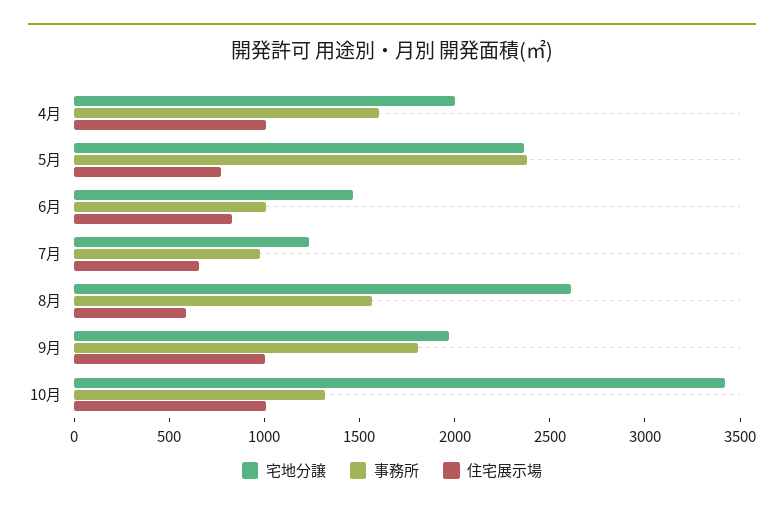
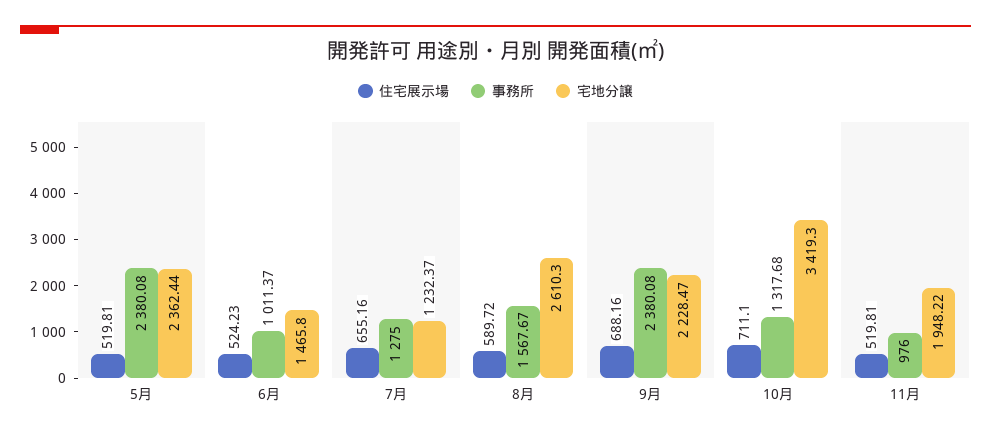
宅地分譲, 4月: 2000 -> none
事務所, 4月: 1600 -> none
住宅展示場, 4月: 1000 -> none
住宅展示場, 5月: 800 -> 519.81
住宅展示場, 6月: 800 -> 524.23
事務所, 7月: 1000 -> 1275
宅地分譲, 9月: 2000 -> 2228.47
事務所, 9月: 1800 -> 2380.08
住宅展示場, 9月: 1000 -> 688.16
住宅展示場, 10月: 1000 -> 711.1
住宅展示場, 11月: none -> 519.81
事務所, 11月: none -> 976
宅地分譲, 11月: none -> 1948.22

